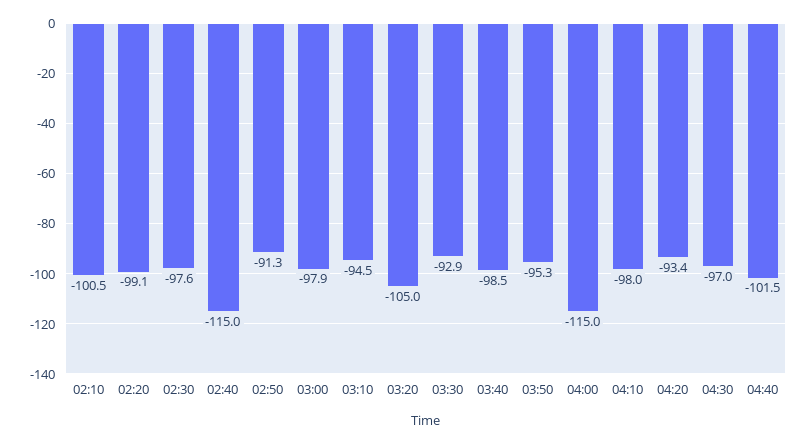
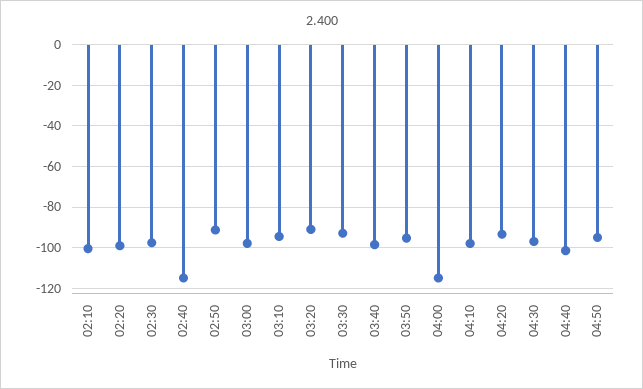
03:20: -105 -> -90
04:50: none -> -95

